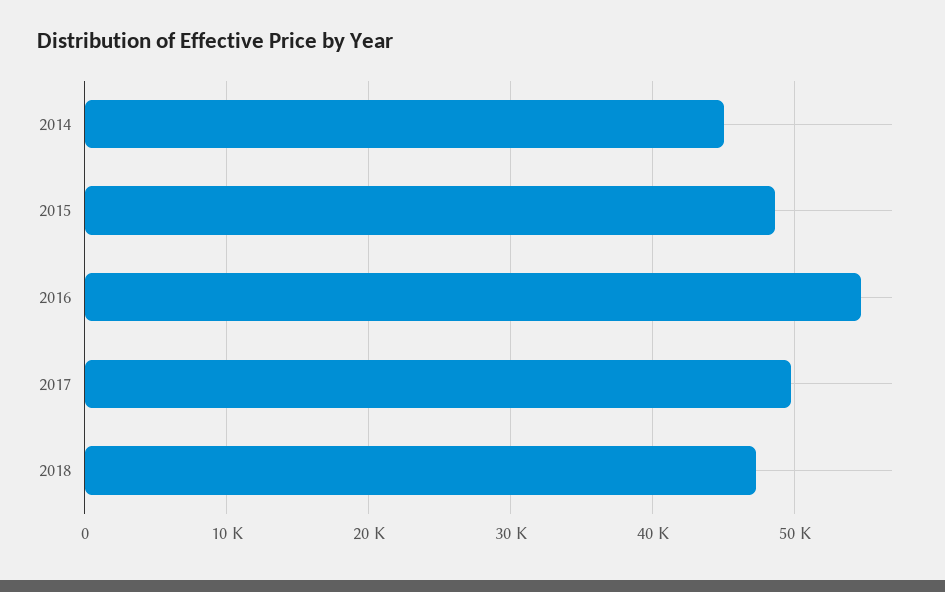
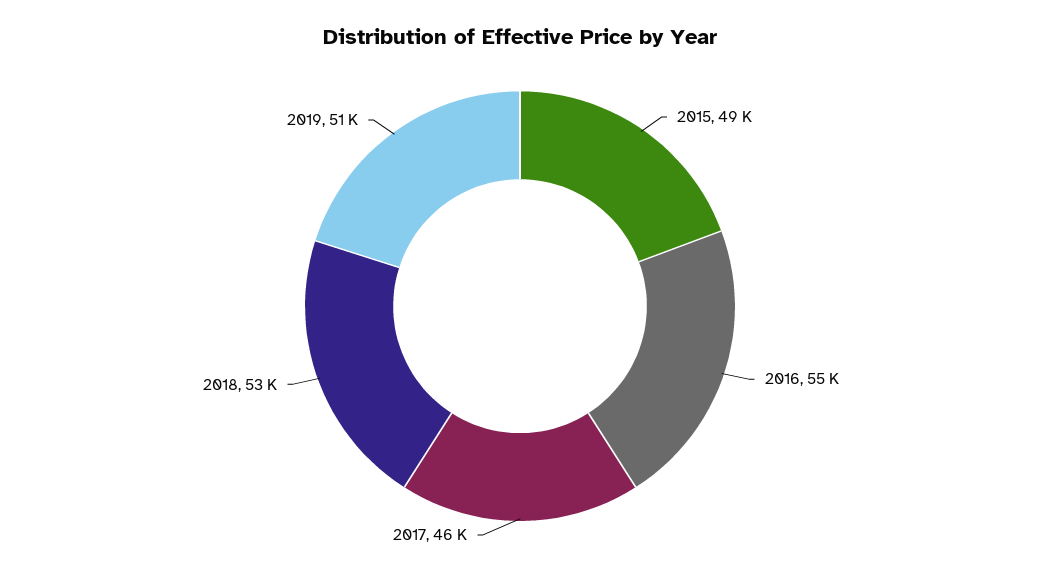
2014: 45000 -> none
2017: 50000 -> 46000
2018: 47000 -> 53000
2019: none -> 51000

